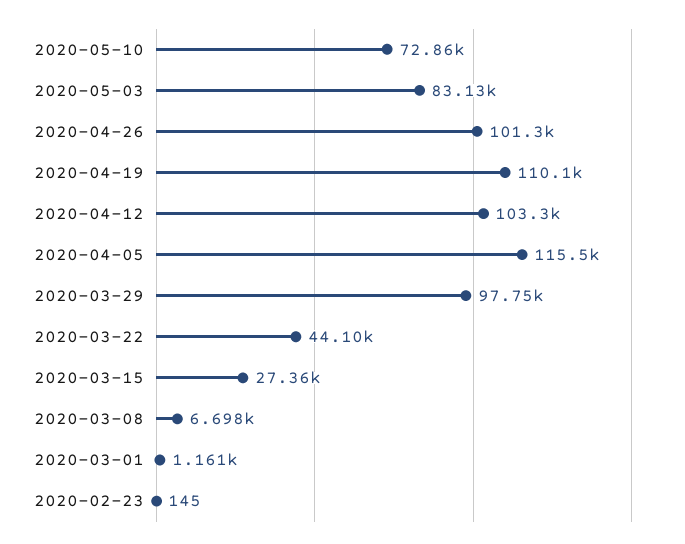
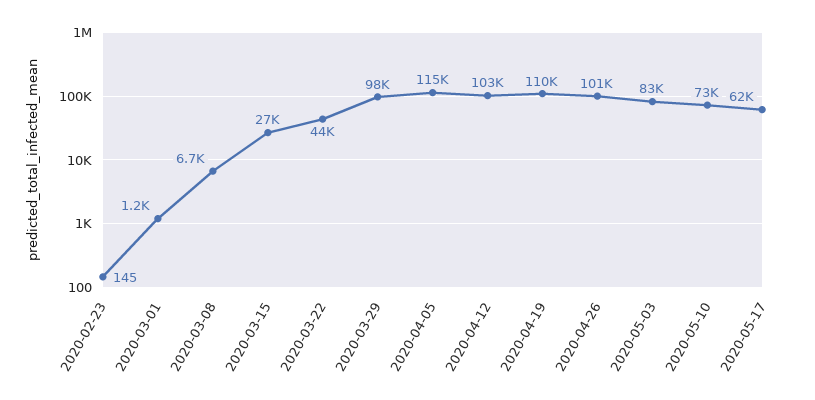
2020-05-17: none -> 62000

